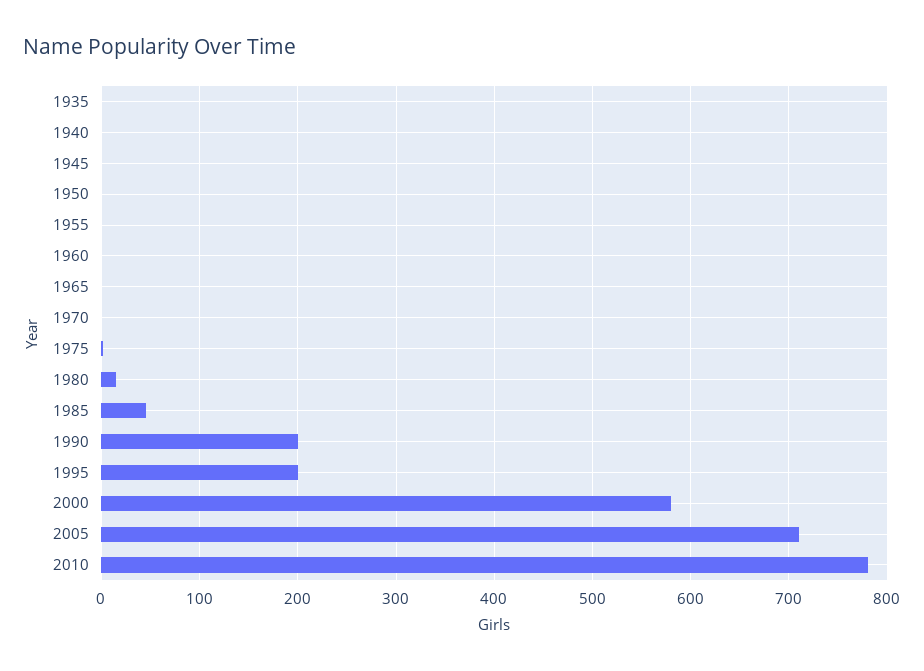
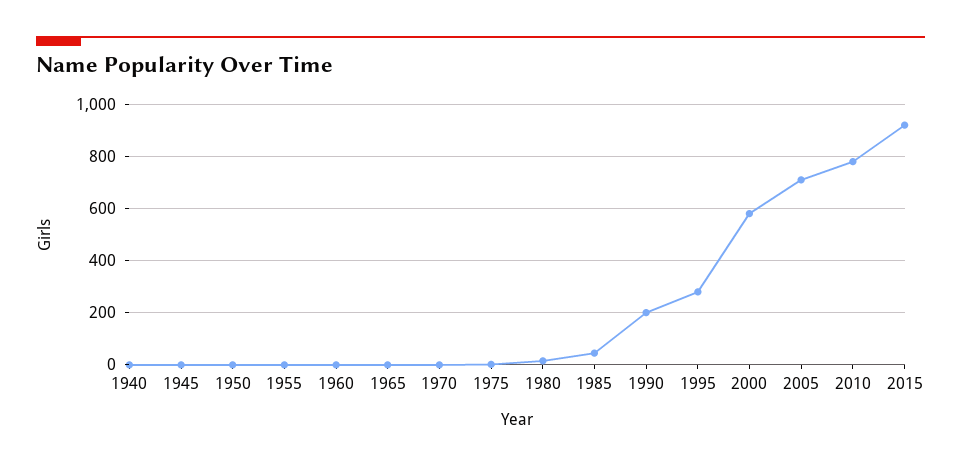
1935: 0 -> none
1995: 200 -> 275
2015: none -> 925

